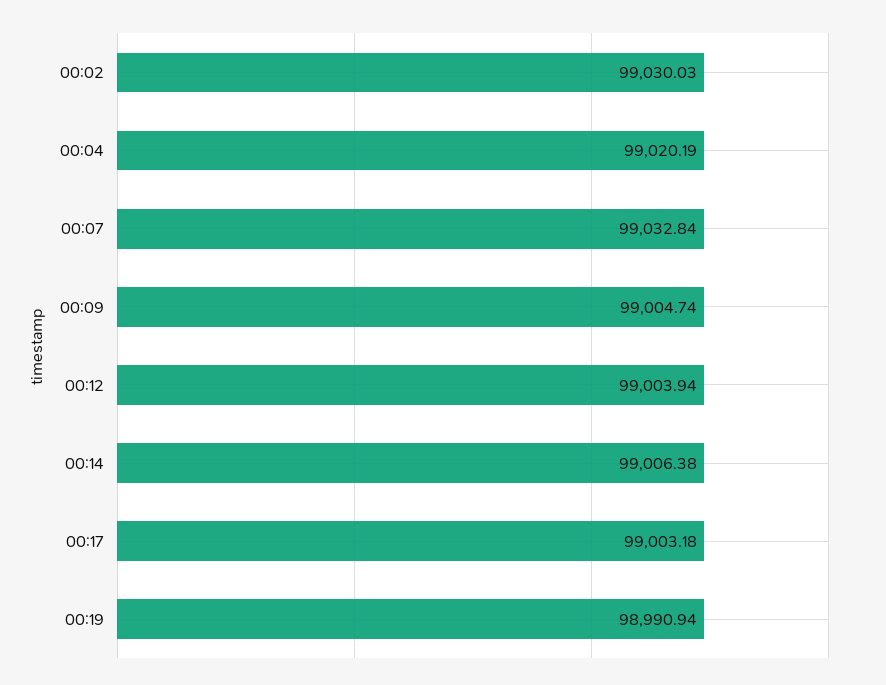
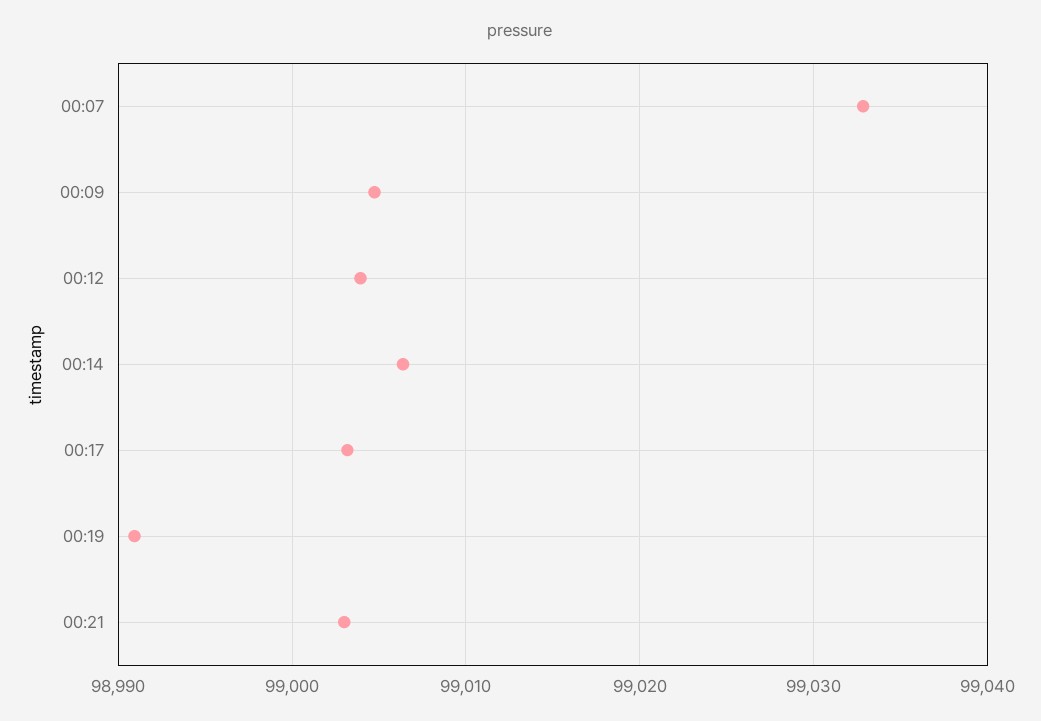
00:02: 99030.03 -> none
00:04: 99020.19 -> none
00:21: none -> 99003

